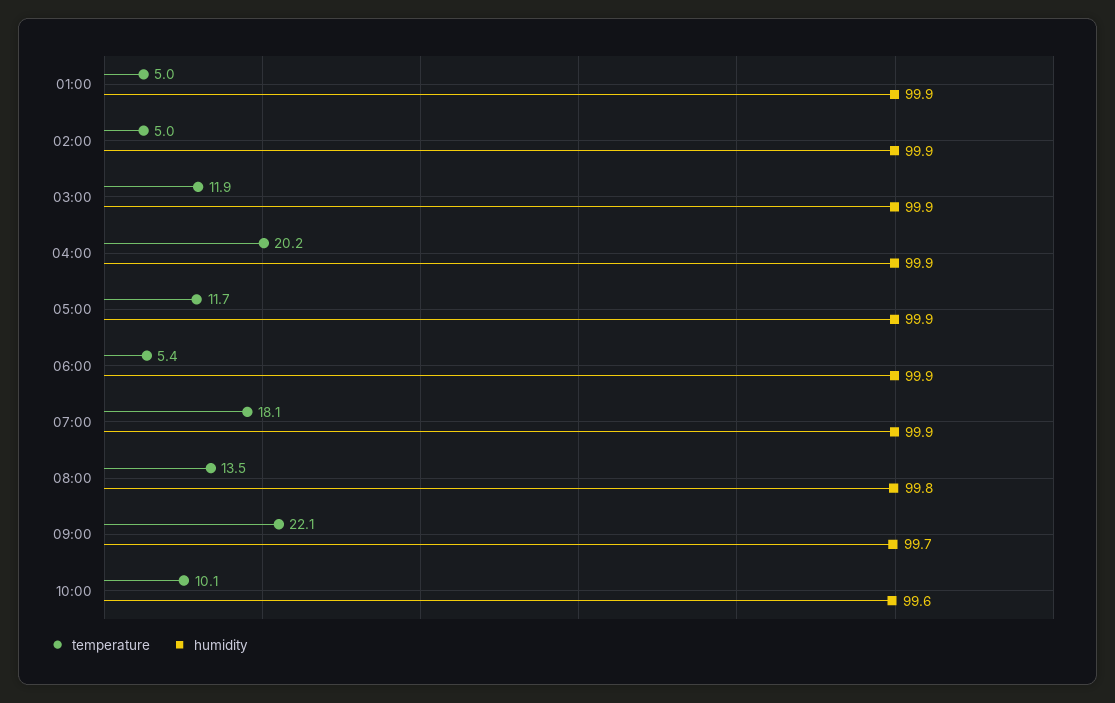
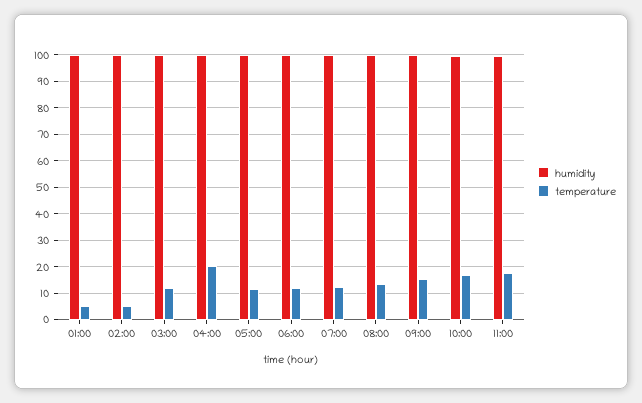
temperature, 06:00: 5.4 -> 12.5
temperature, 07:00: 18.1 -> 12.5
temperature, 09:00: 22.1 -> 15
temperature, 10:00: 10.1 -> 17.5
humidity, 11:00: none -> 100
temperature, 11:00: none -> 17.5

